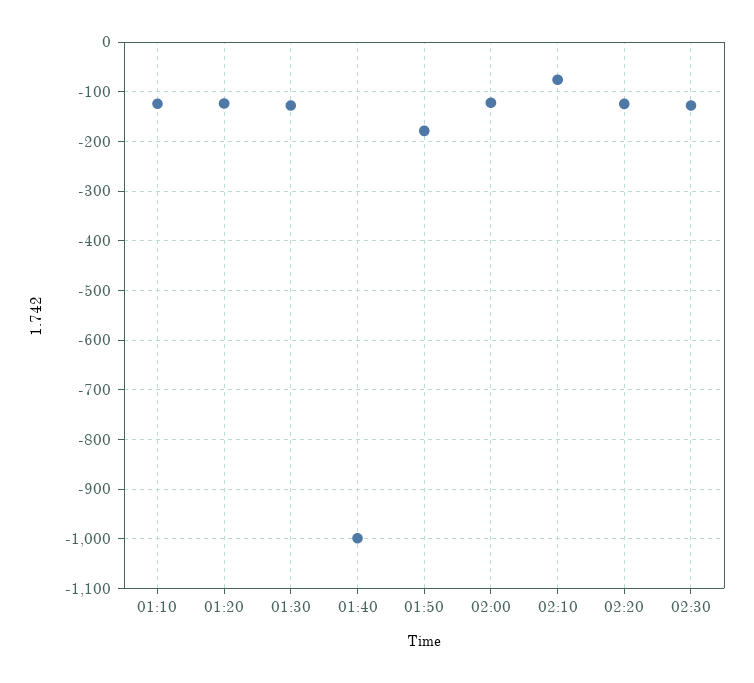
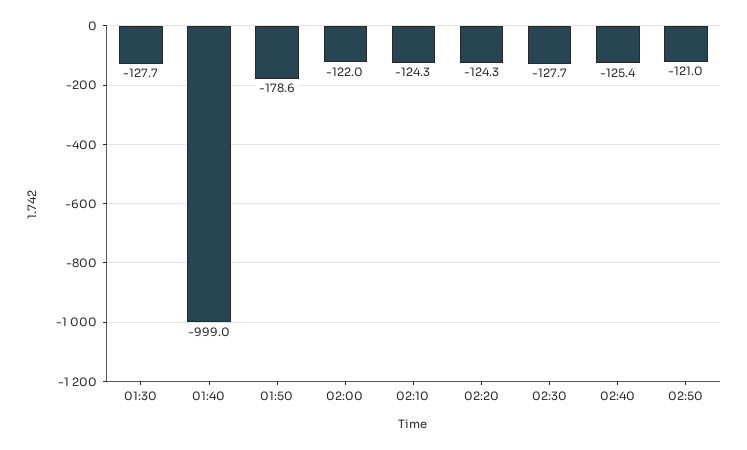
01:10: -120 -> none
01:20: -120 -> none
02:10: -80 -> -124.3
02:40: none -> -125.4
02:50: none -> -121

